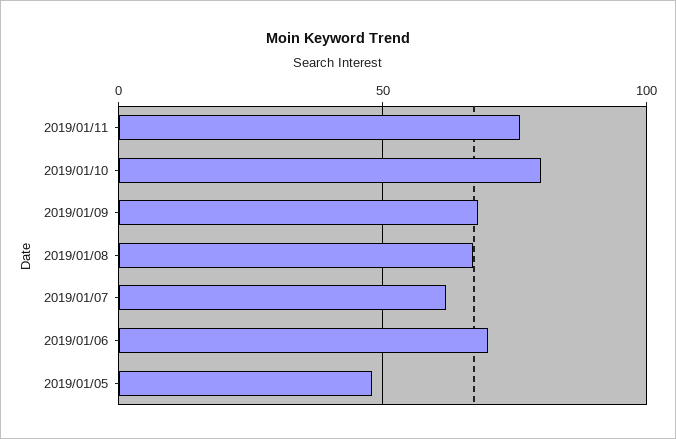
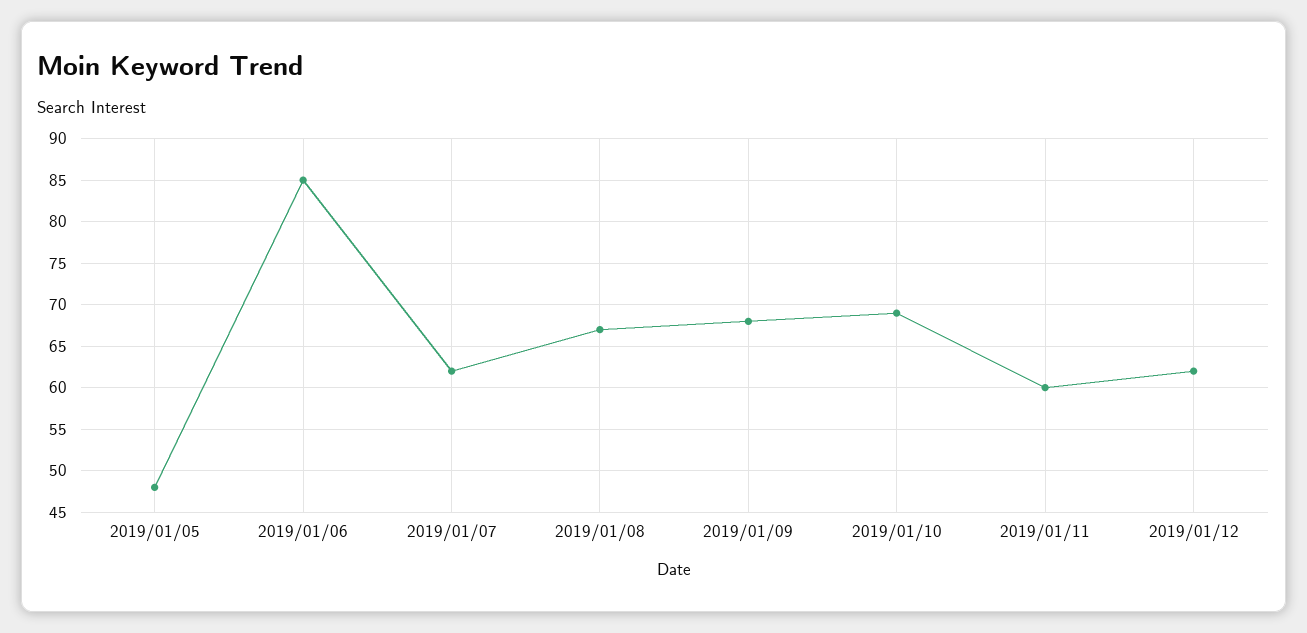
2019/01/11: 75 -> 60
2019/01/10: 80 -> 69
2019/01/06: 70 -> 85
2019/01/12: none -> 62

